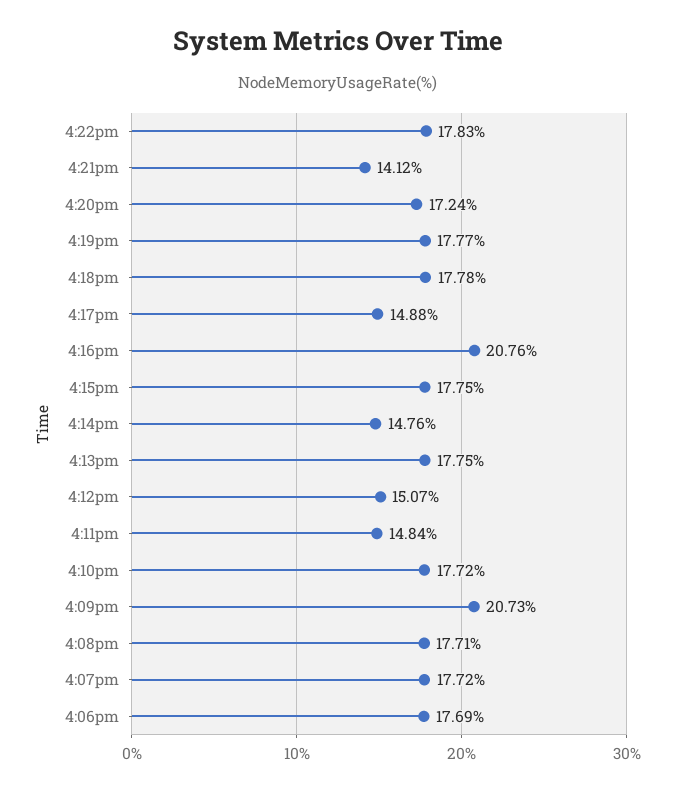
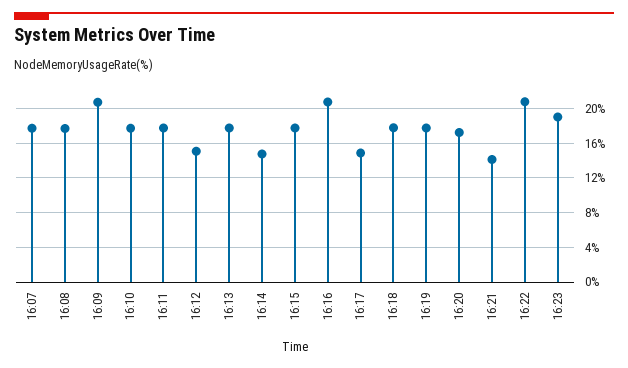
4:22pm: 17.83 -> 21
4:11pm: 14.84 -> 18
4:06pm: 17.69 -> none
16:23: none -> 19

